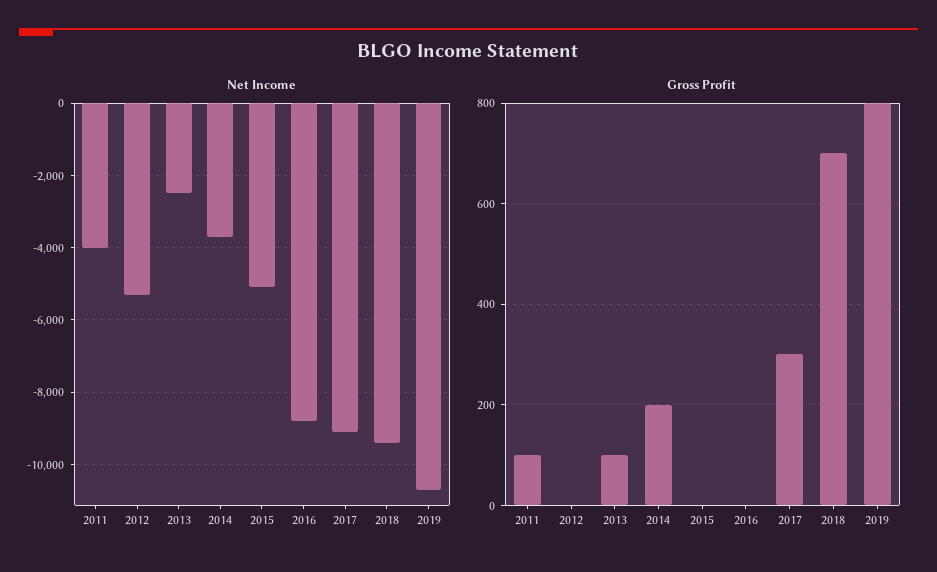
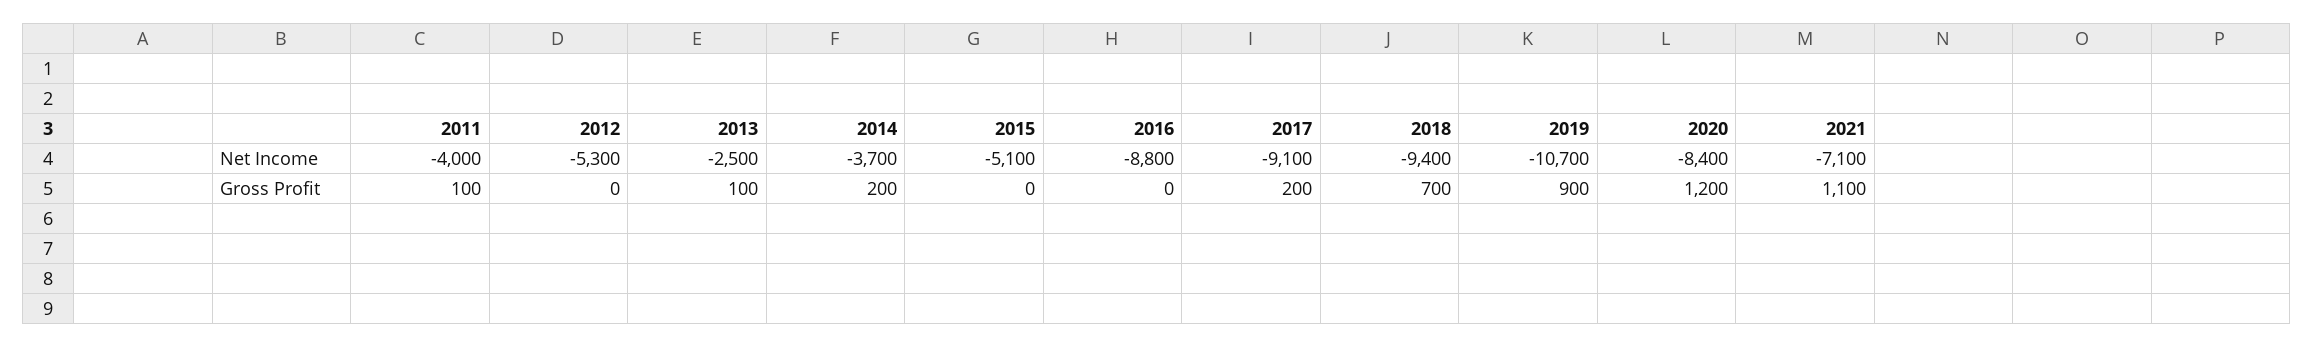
Gross Profit, 2017: 300 -> 200
Gross Profit, 2019: 800 -> 900
Net Income, 2020: none -> -8400
Net Income, 2021: none -> -7100
Gross Profit, 2020: none -> 1200
Gross Profit, 2021: none -> 1100

